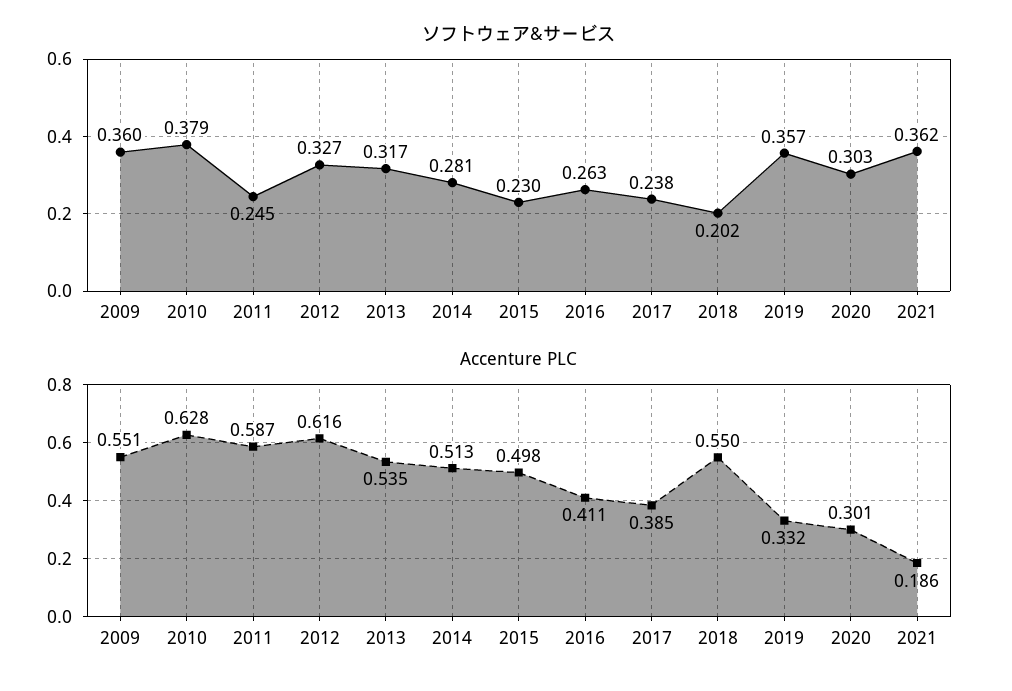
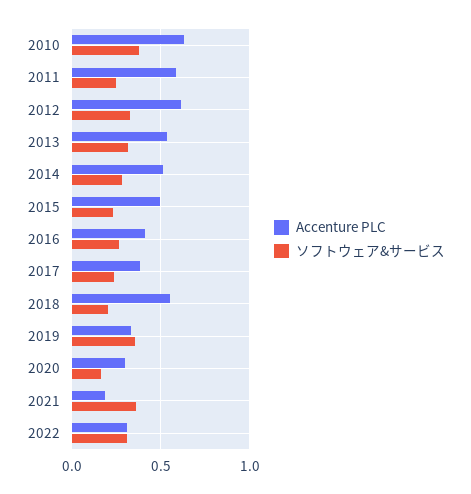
ソフトウェア&サービス, 2009: 0.36 -> none
ソフトウェア&サービス, 2020: 0.303 -> 0.15
Accenture PLC, 2009: 0.551 -> none
Accenture PLC, 2022: none -> 0.3
ソフトウェア&サービス, 2022: none -> 0.3

